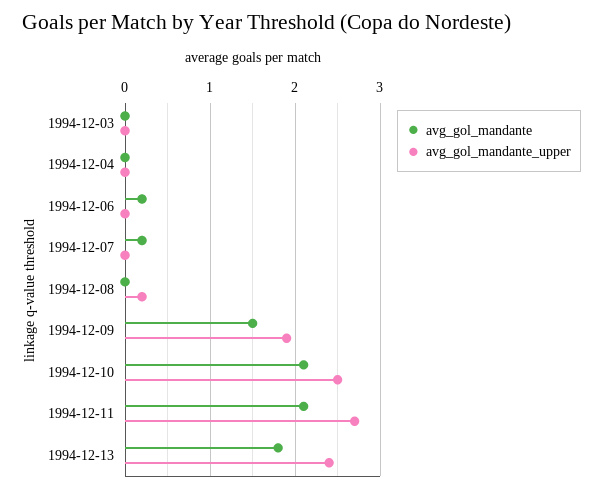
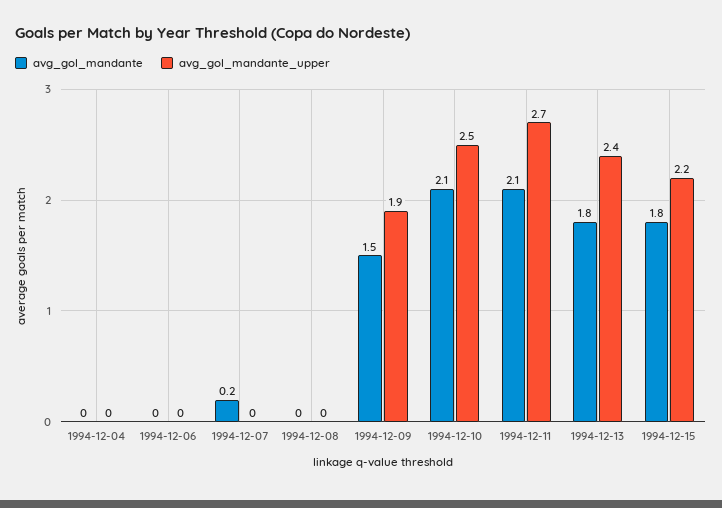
avg_gol_mandante, 1994-12-03: 0 -> none
avg_gol_mandante_upper, 1994-12-03: 0 -> none
avg_gol_mandante, 1994-12-06: 0.2 -> 0
avg_gol_mandante_upper, 1994-12-08: 0.2 -> 0
avg_gol_mandante, 1994-12-15: none -> 1.8
avg_gol_mandante_upper, 1994-12-15: none -> 2.2

